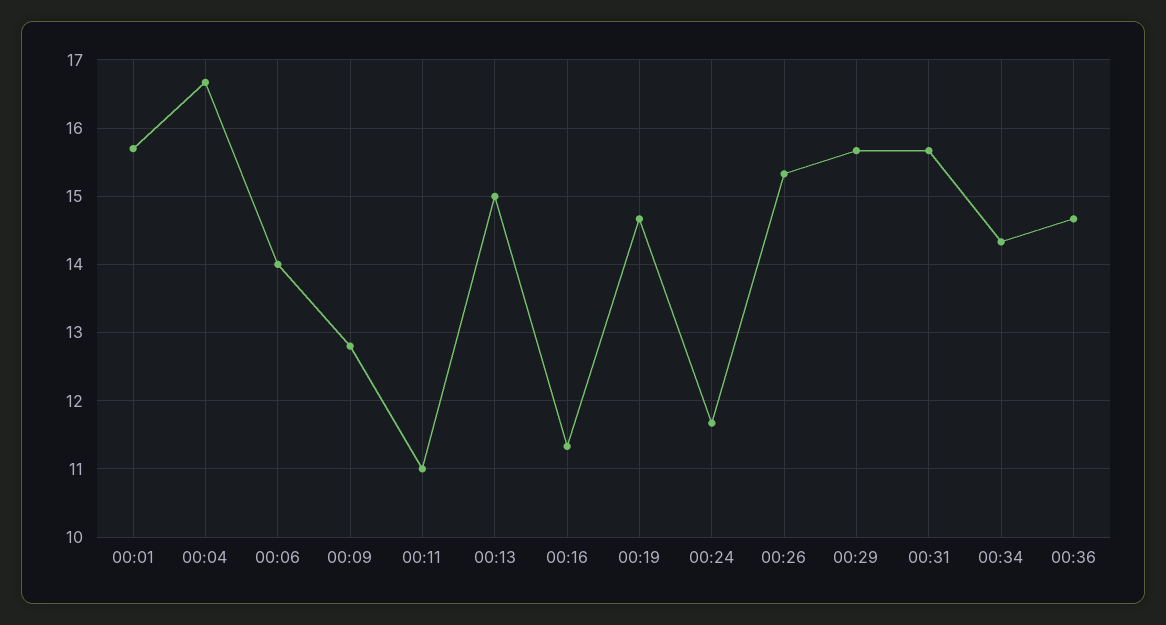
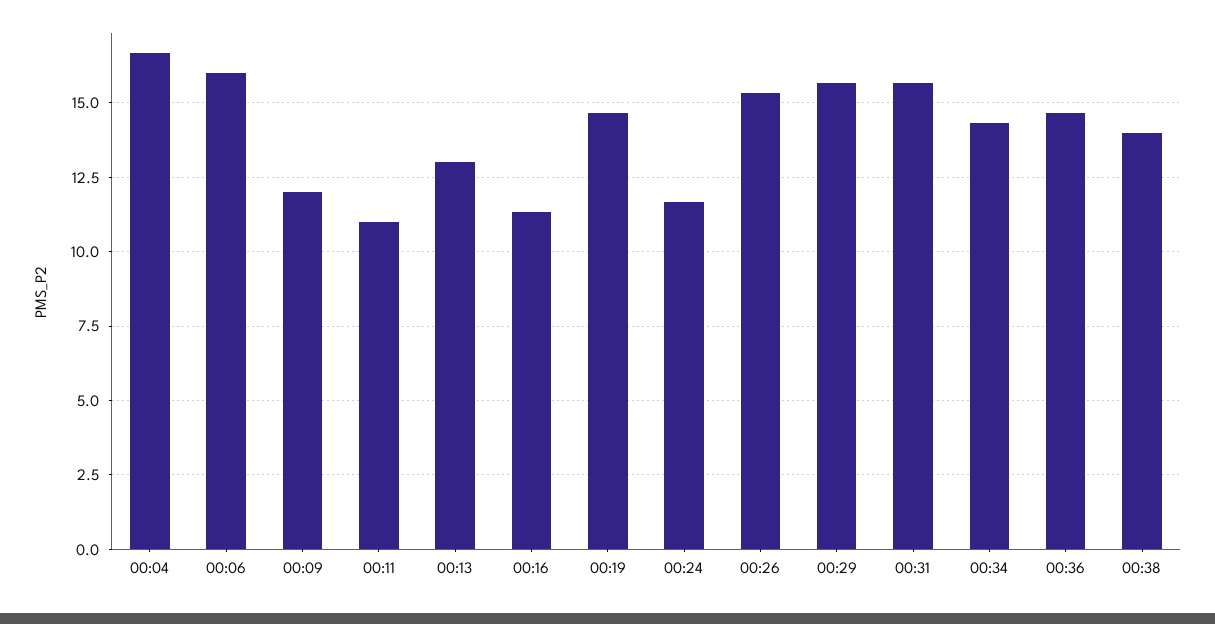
00:01: 15.7 -> none
00:06: 14 -> 16
00:09: 12.8 -> 12
00:13: 15 -> 13
00:38: none -> 14

